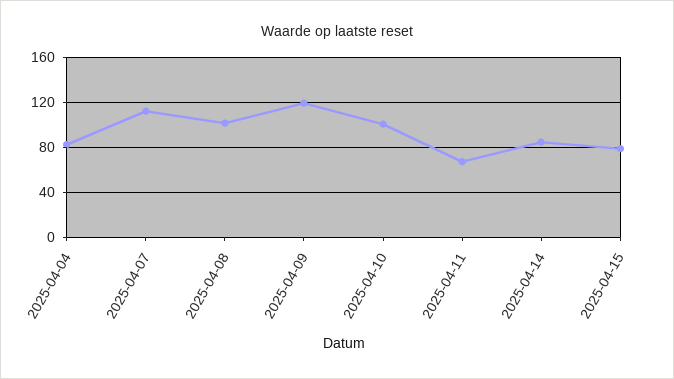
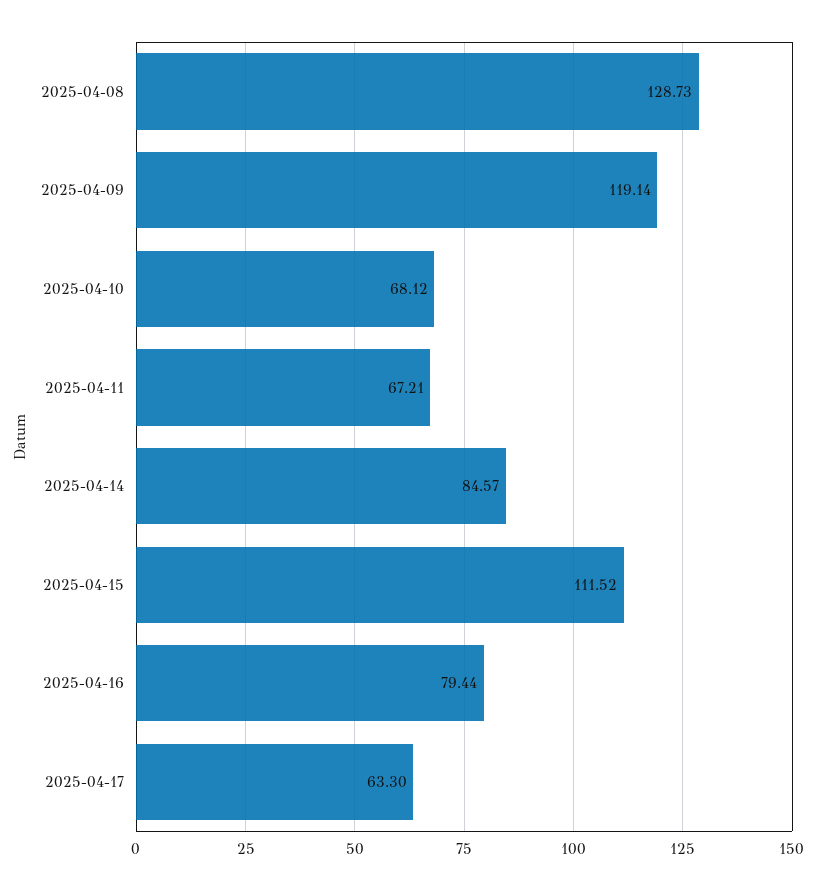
2025-04-04: 80 -> none
2025-04-07: 110 -> none
2025-04-08: 100 -> 128.73
2025-04-10: 100 -> 68.12
2025-04-15: 80 -> 111.52
2025-04-16: none -> 79.44
2025-04-17: none -> 63.3

